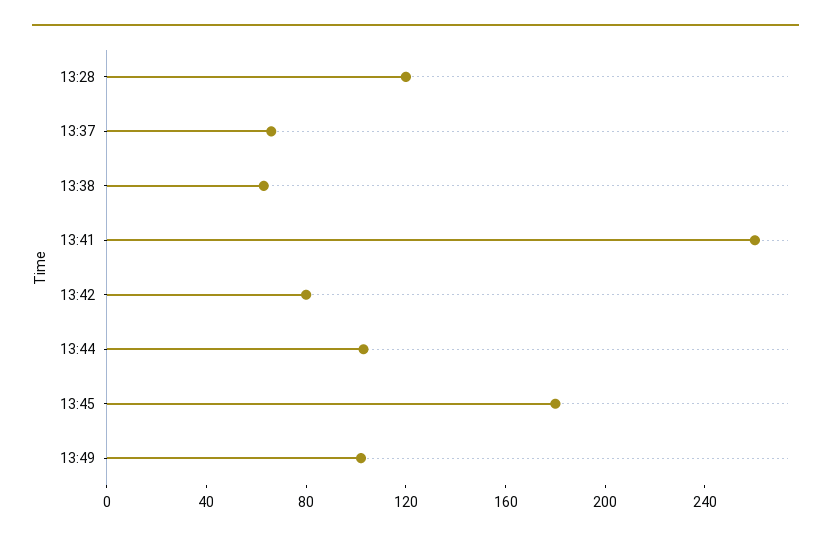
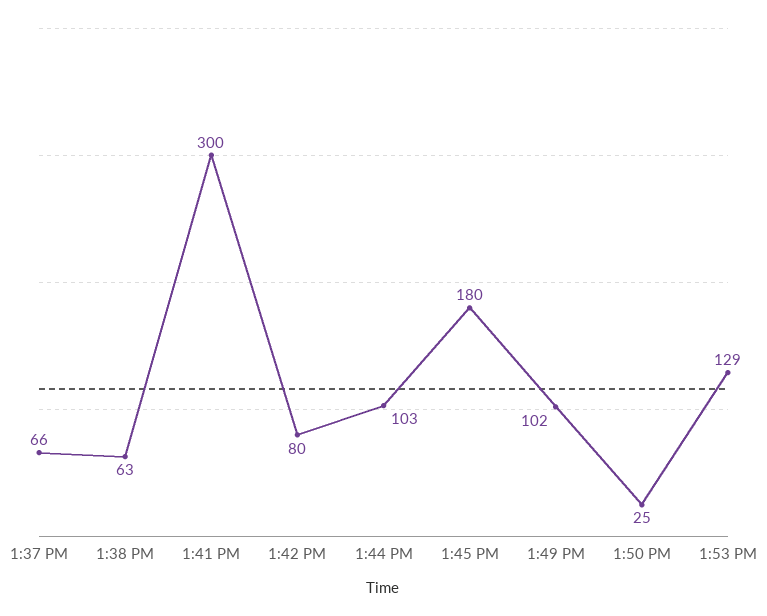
13:28: 120 -> none
13:41: 260 -> 300
1:50 PM: none -> 25
1:53 PM: none -> 129

